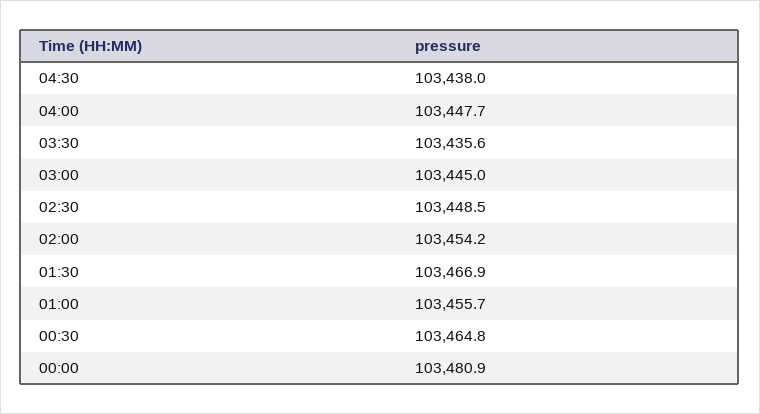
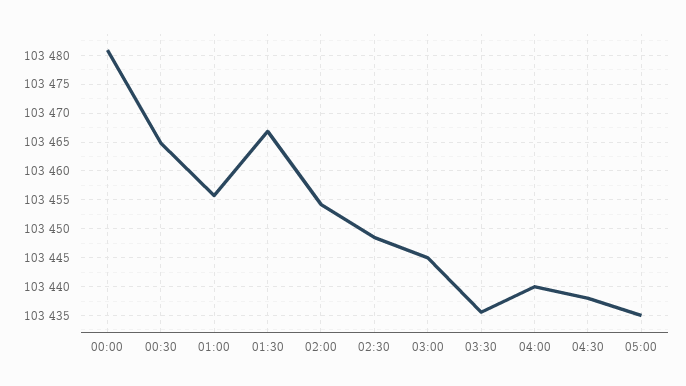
04:00: 103447.7 -> 103440
05:00: none -> 103435

